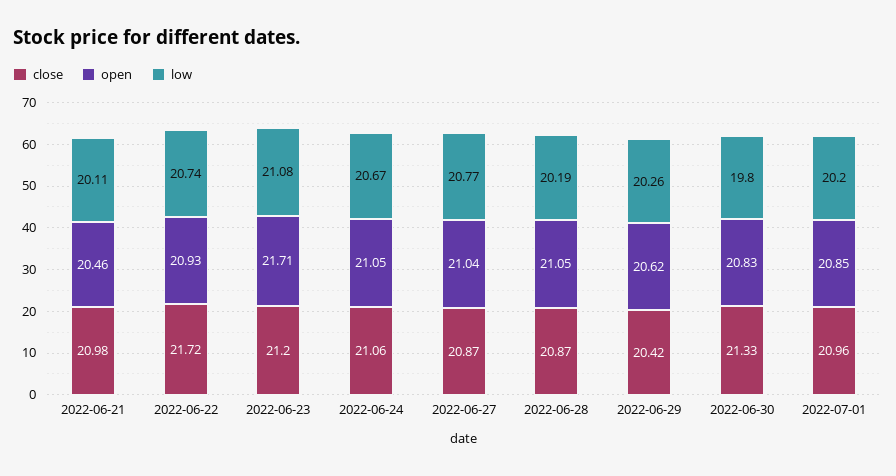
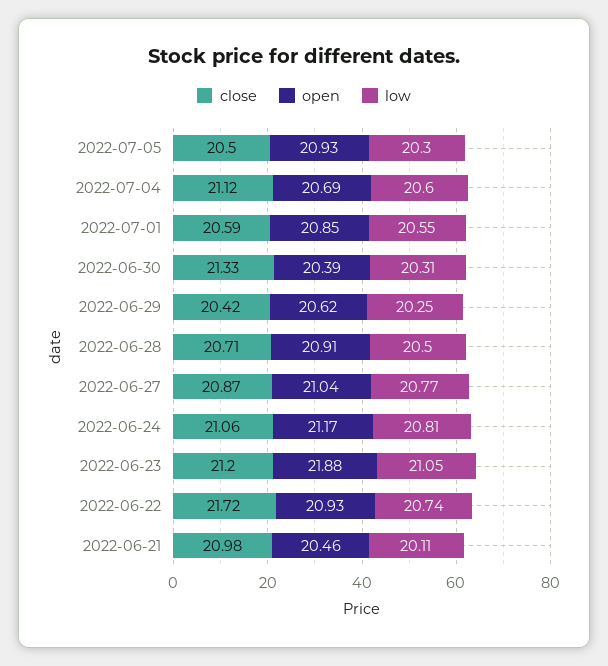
open, 2022-06-23: 21.71 -> 21.88
low, 2022-06-23: 21.08 -> 21.05
open, 2022-06-24: 21.05 -> 21.17
low, 2022-06-24: 20.67 -> 20.81
close, 2022-06-28: 20.87 -> 20.71
open, 2022-06-28: 21.05 -> 20.91
low, 2022-06-28: 20.19 -> 20.5
low, 2022-06-29: 20.26 -> 20.25
open, 2022-06-30: 20.83 -> 20.39
low, 2022-06-30: 19.8 -> 20.31
close, 2022-07-01: 20.96 -> 20.59
low, 2022-07-01: 20.2 -> 20.55
close, 2022-07-05: none -> 20.5
open, 2022-07-05: none -> 20.93
low, 2022-07-05: none -> 20.3
close, 2022-07-04: none -> 21.12
open, 2022-07-04: none -> 20.69
low, 2022-07-04: none -> 20.6

